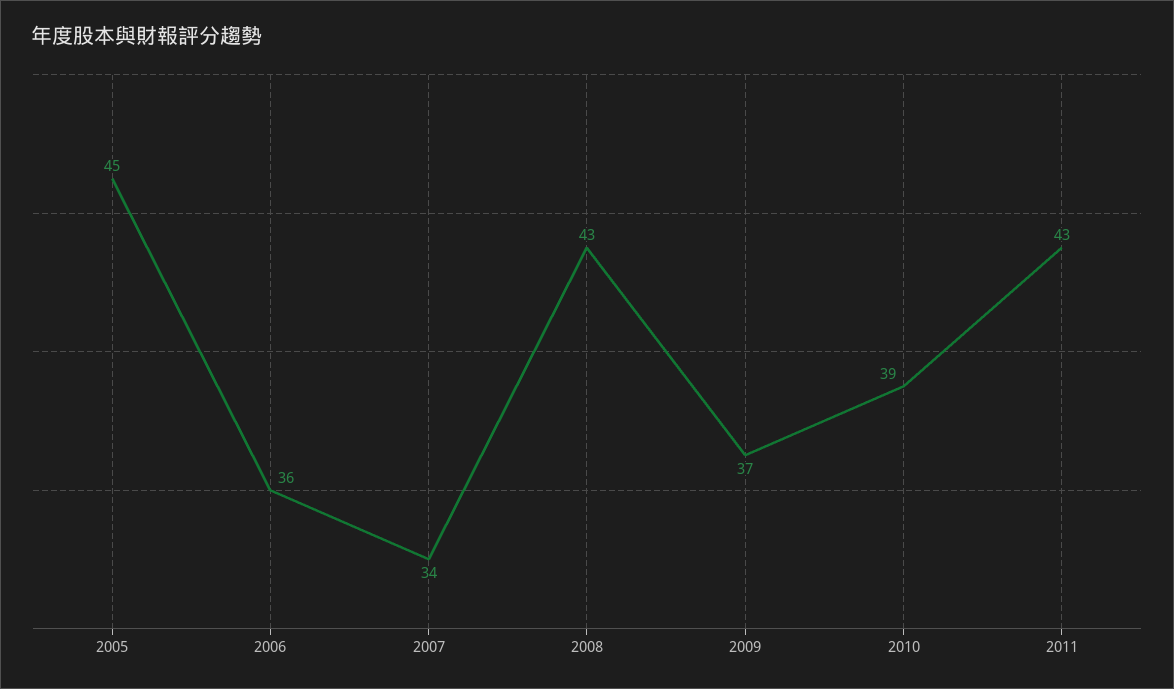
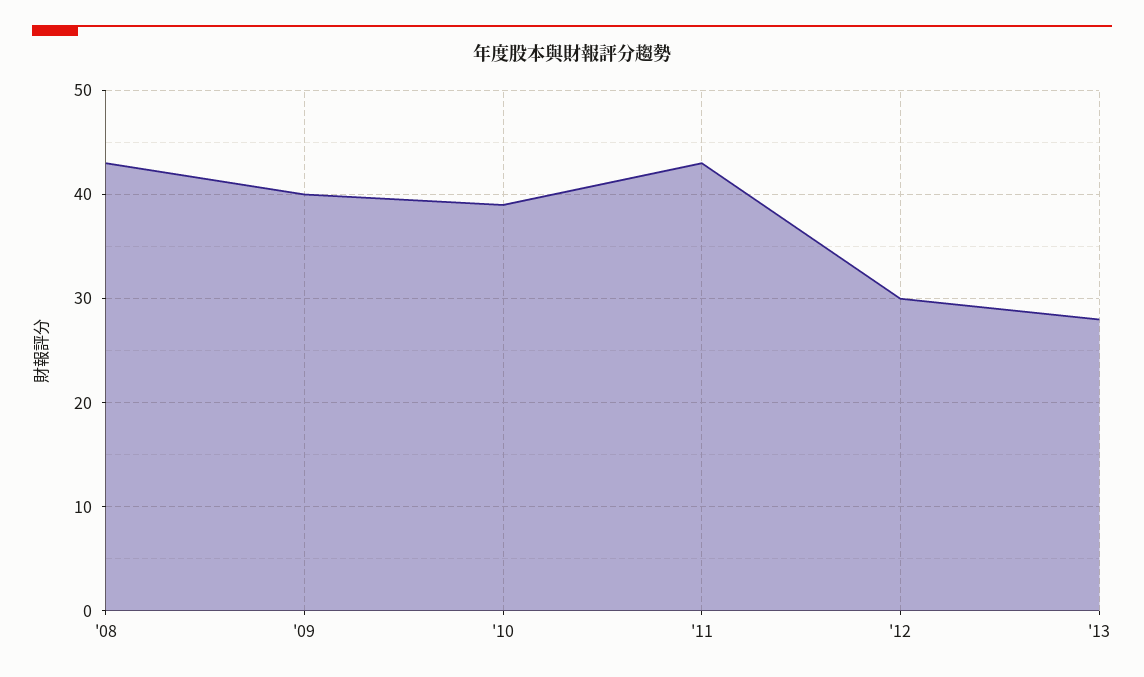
2005: 45 -> none
2006: 36 -> none
2007: 34 -> none
2009: 37 -> 40
'12: none -> 30
'13: none -> 28

